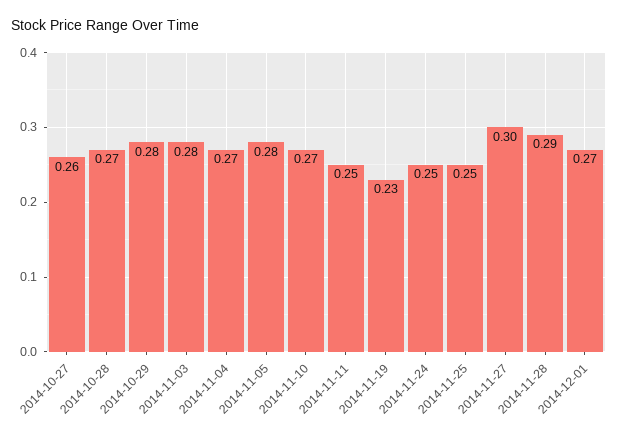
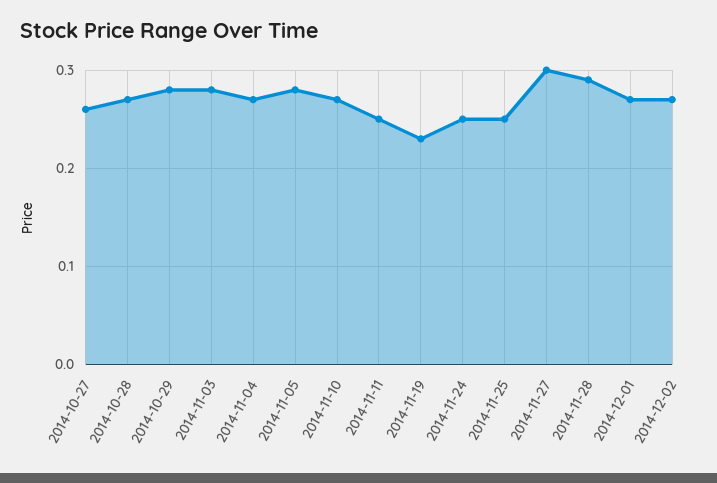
2014-12-02: none -> 0.27

